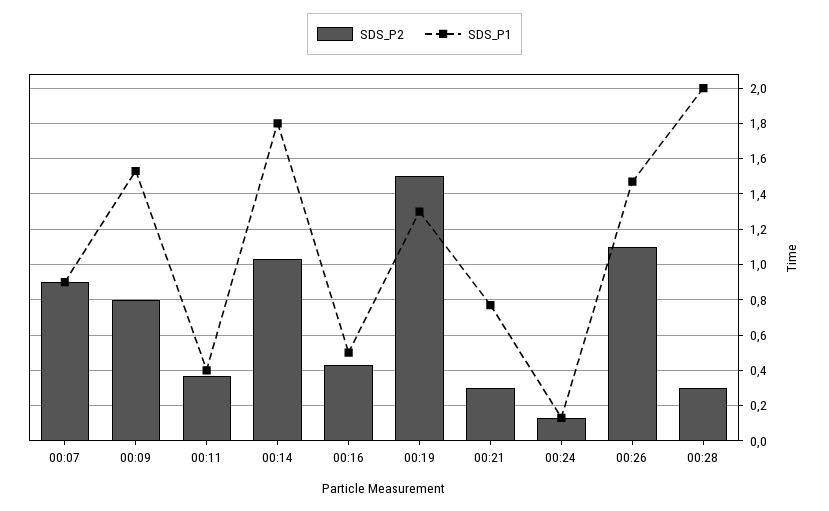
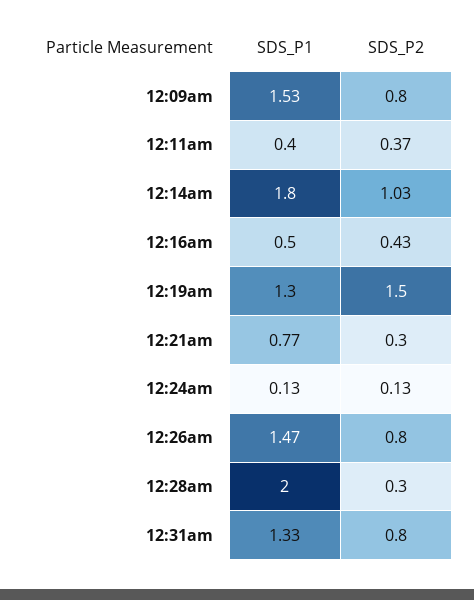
SDS_P2, 00:07: 0.9 -> none
SDS_P1, 00:07: 0.9 -> none
SDS_P2, 00:26: 1.1 -> 0.8
SDS_P1, 12:31am: none -> 1.33
SDS_P2, 12:31am: none -> 0.8

